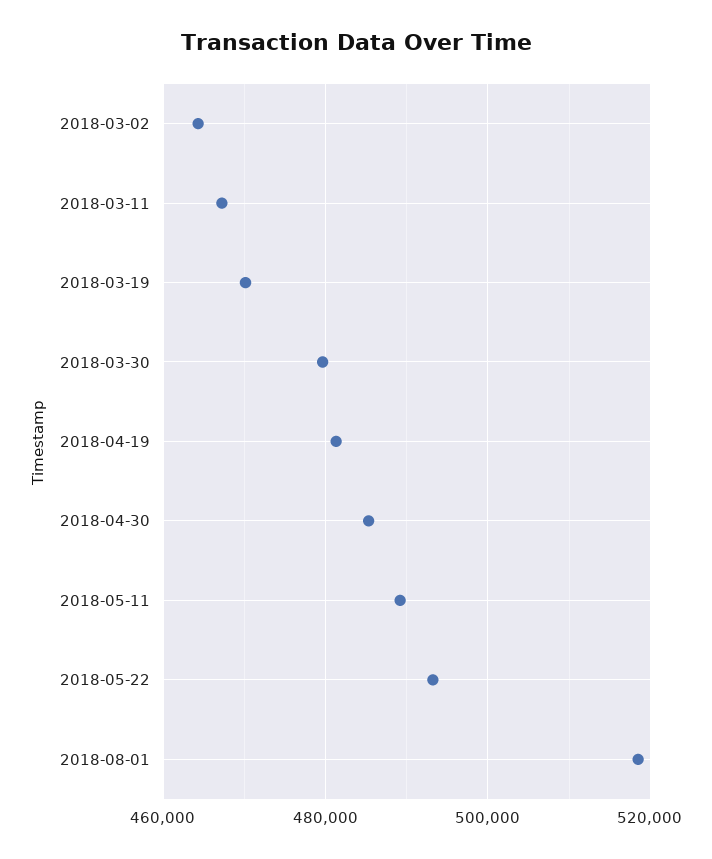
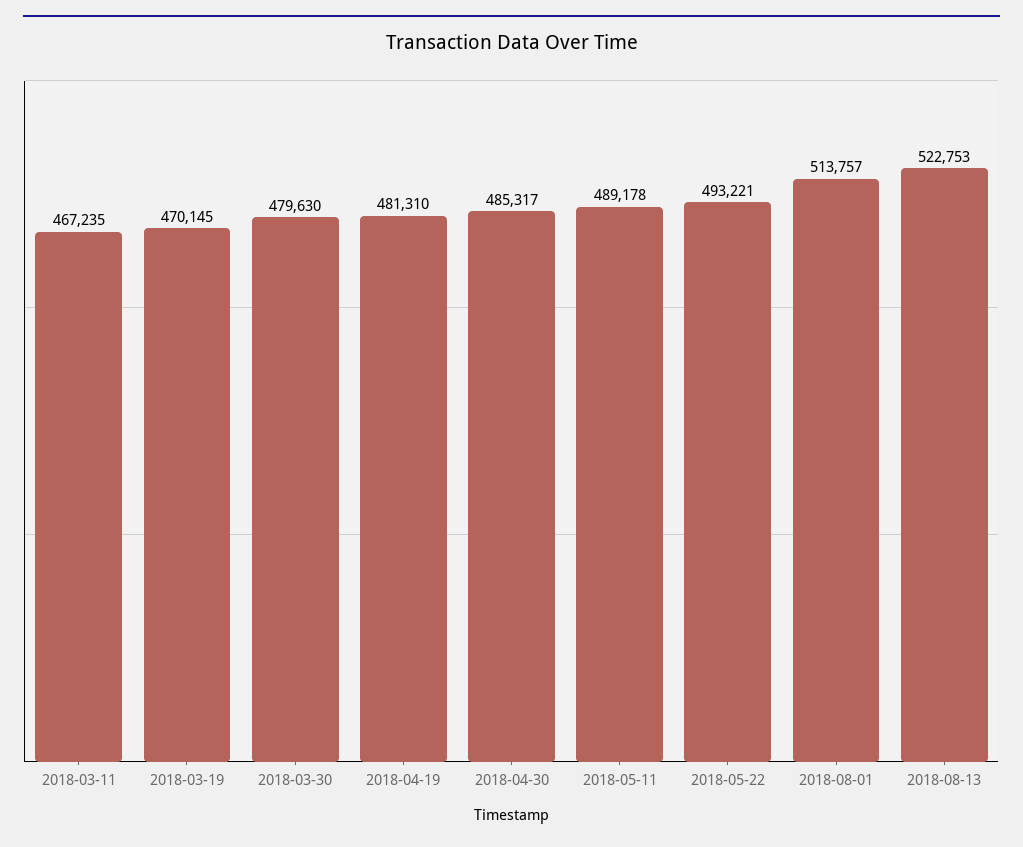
2018-03-02: 464000 -> none
2018-08-01: 518000 -> 513757
2018-08-13: none -> 522753

